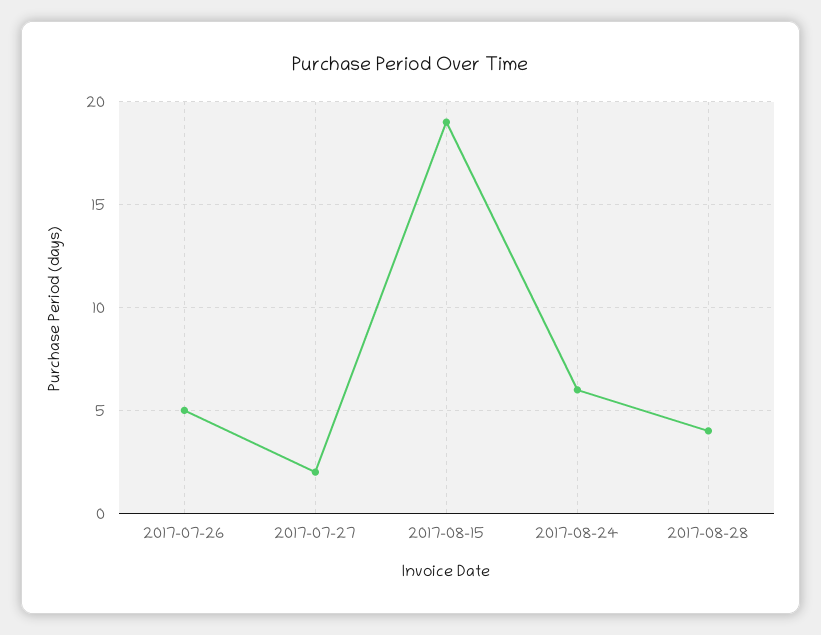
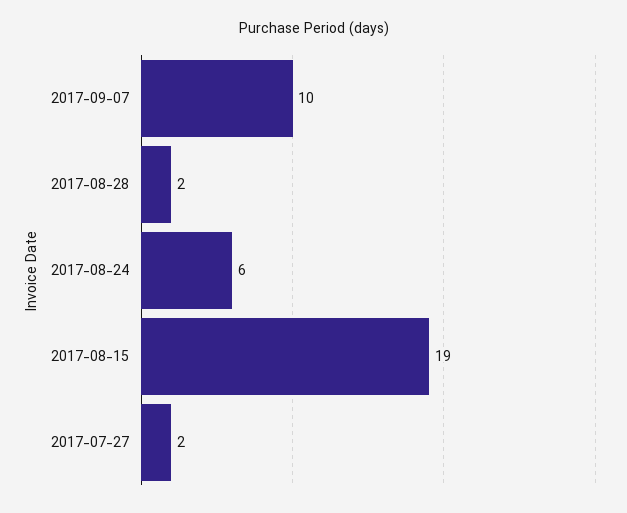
2017-07-26: 5 -> none
2017-08-28: 4 -> 2
2017-09-07: none -> 10

